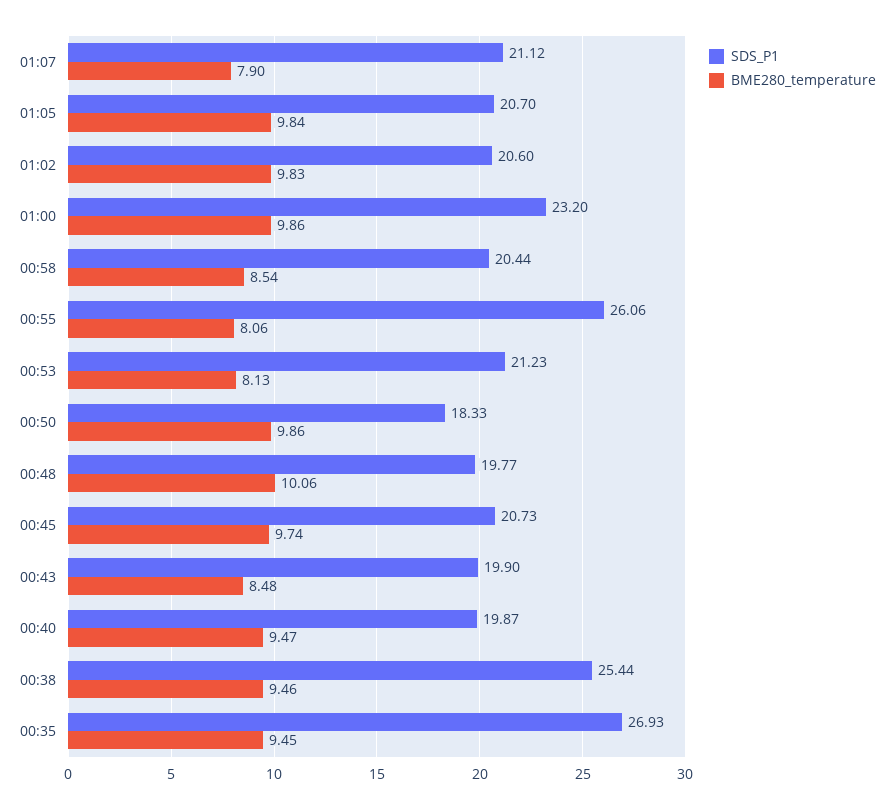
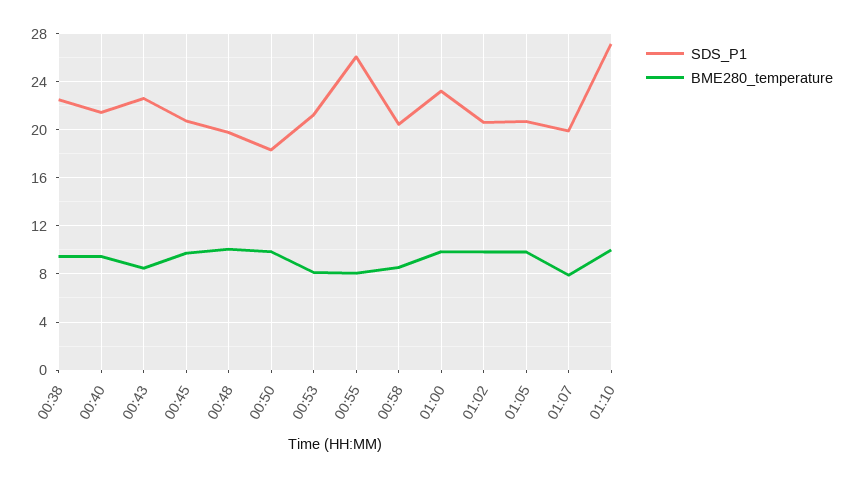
SDS_P1, 01:07: 21.12 -> 20
SDS_P1, 00:43: 19.9 -> 22.5
SDS_P1, 00:40: 19.87 -> 21.5
SDS_P1, 00:38: 25.44 -> 22.5
SDS_P1, 00:35: 26.93 -> none
BME280_temperature, 00:35: 9.45 -> none
SDS_P1, 01:10: none -> 27
BME280_temperature, 01:10: none -> 10

